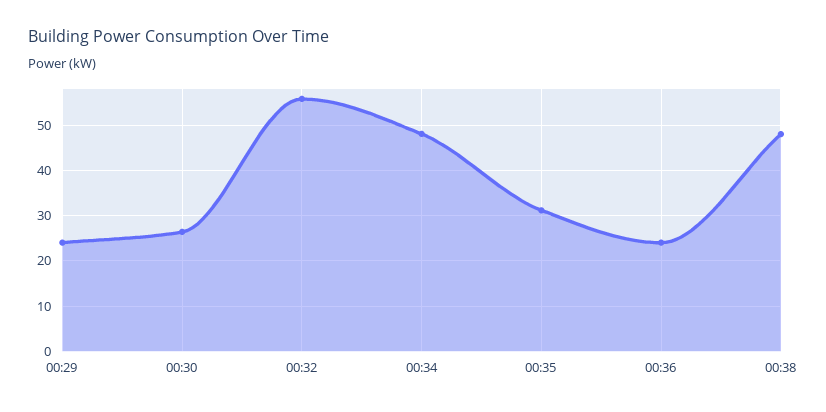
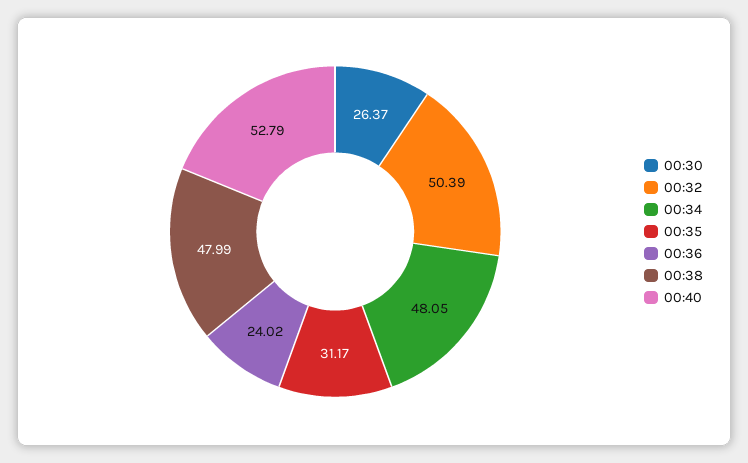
00:29: 24 -> none
00:32: 56 -> 50.39
00:40: none -> 52.79

